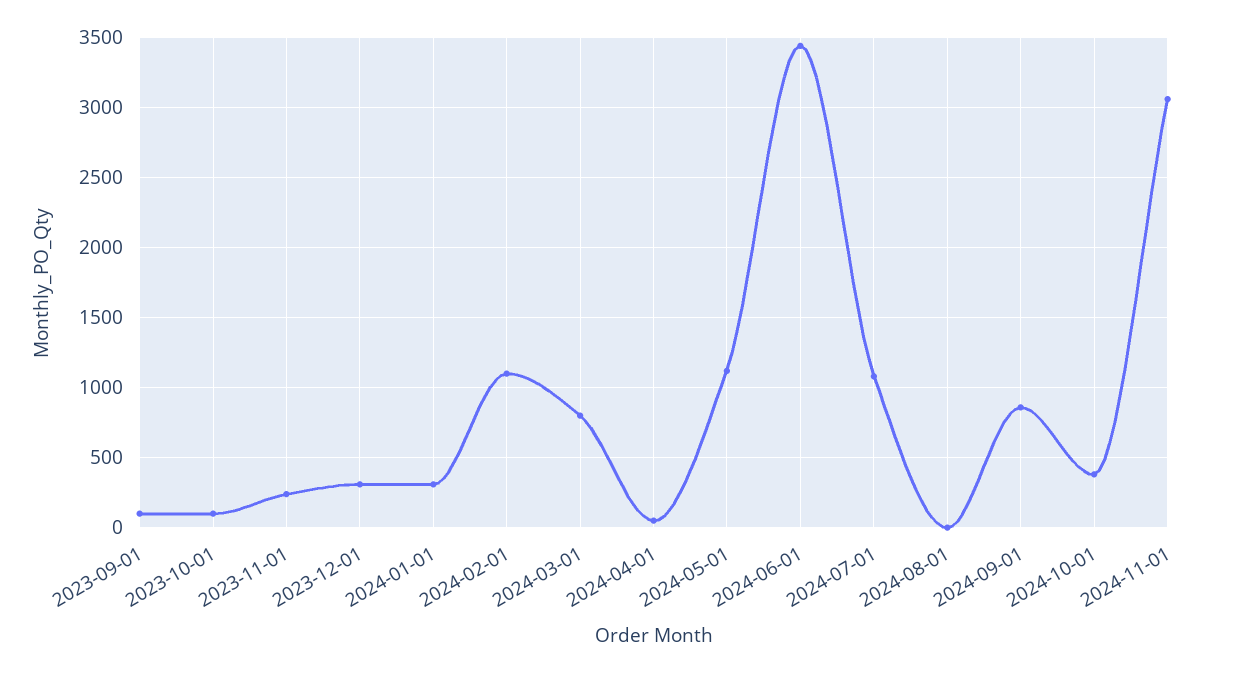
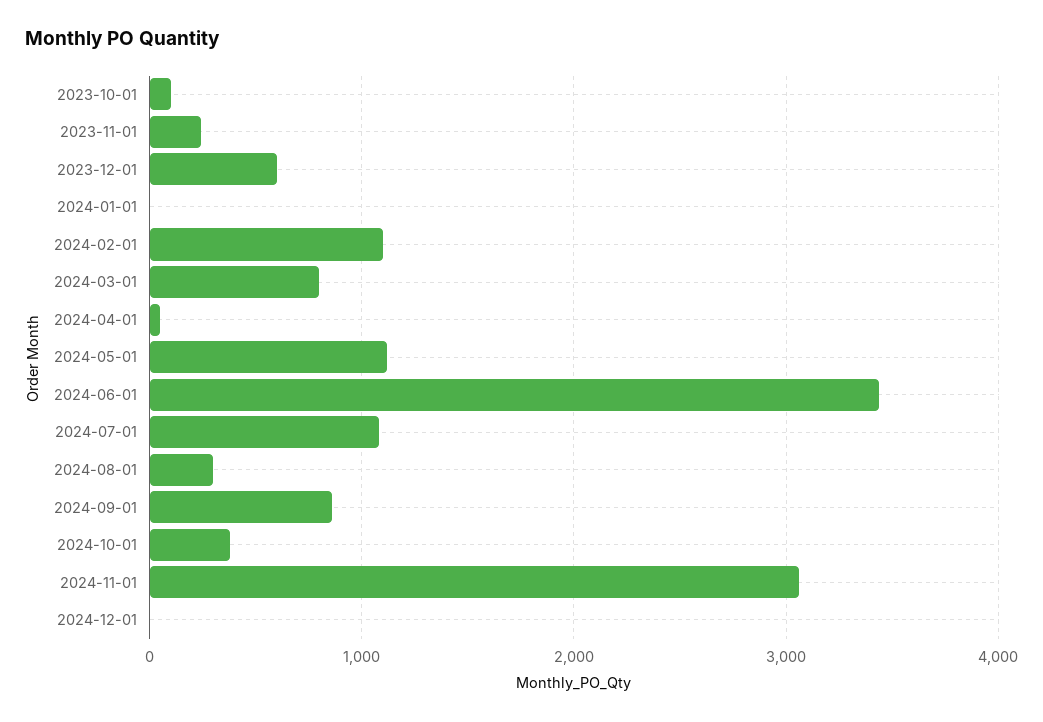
2023-09-01: 100 -> none
2023-12-01: 300 -> 600
2024-01-01: 300 -> 0
2024-08-01: 0 -> 300
2024-12-01: none -> 0

